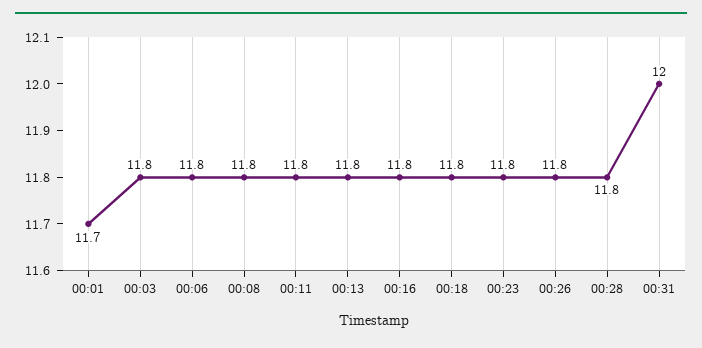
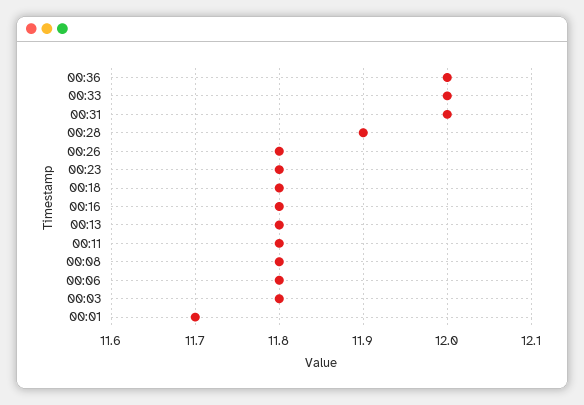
00:28: 11.8 -> 11.9
00:36: none -> 12
00:33: none -> 12

